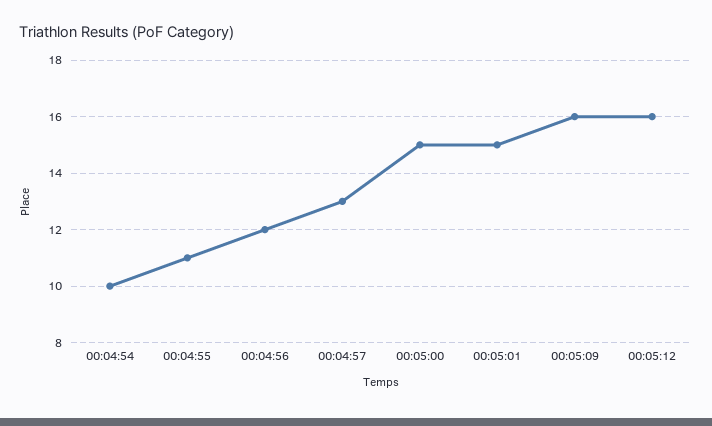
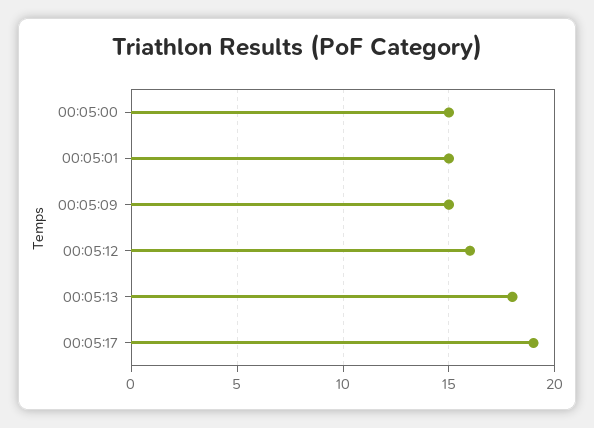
00:04:54: 10 -> none
00:04:55: 11 -> none
00:04:56: 12 -> none
00:04:57: 13 -> none
00:05:09: 16 -> 15
00:05:13: none -> 18
00:05:17: none -> 19

